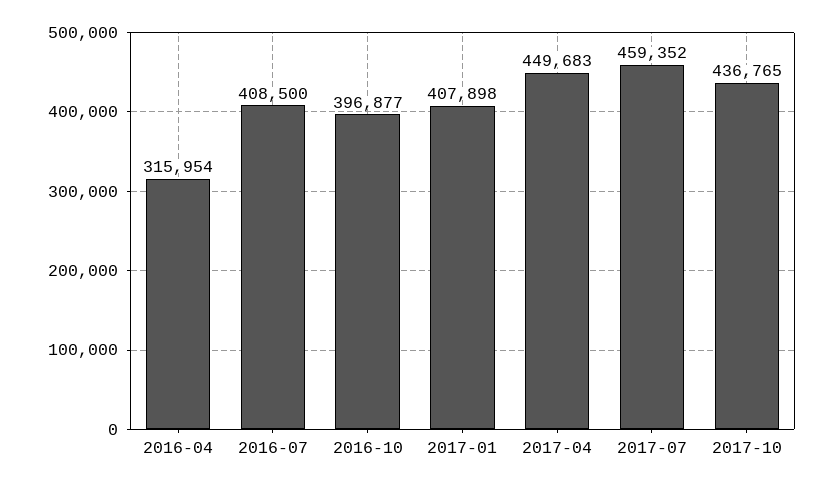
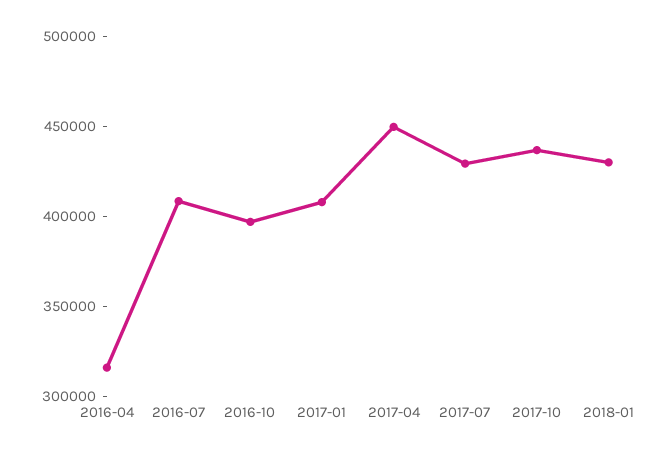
2017-07: 459352 -> 430000
2018-01: none -> 430000

